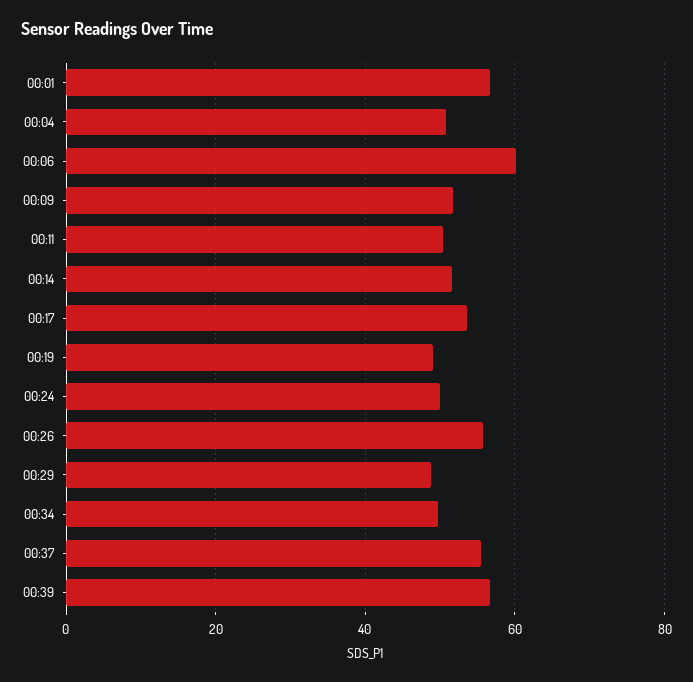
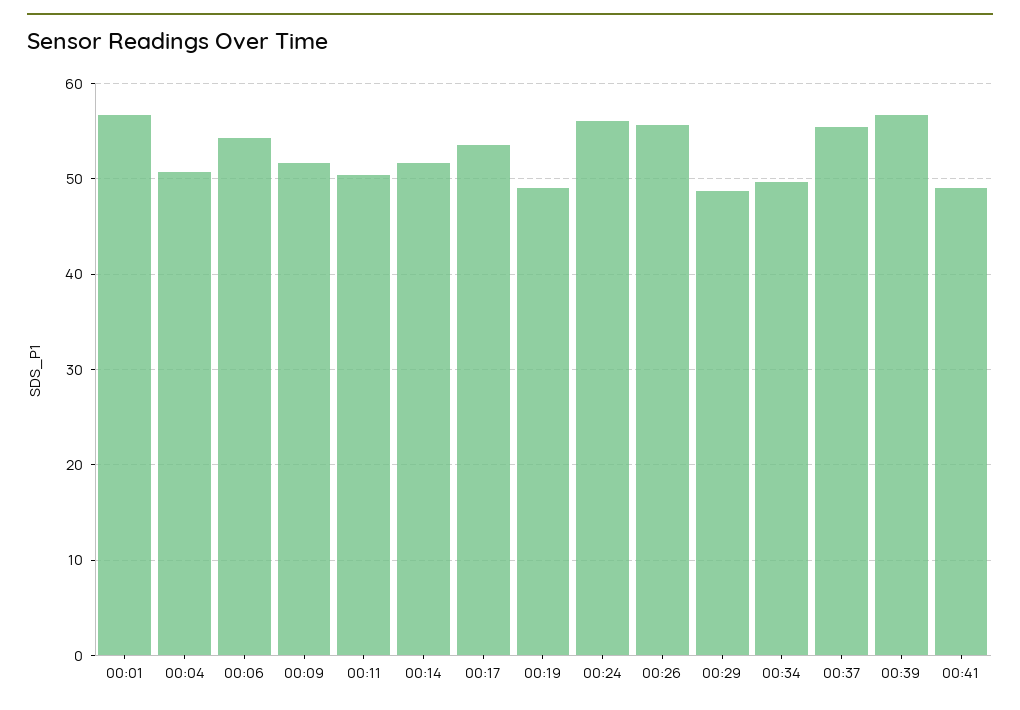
00:06: 60 -> 54
00:24: 50 -> 56
00:41: none -> 49

